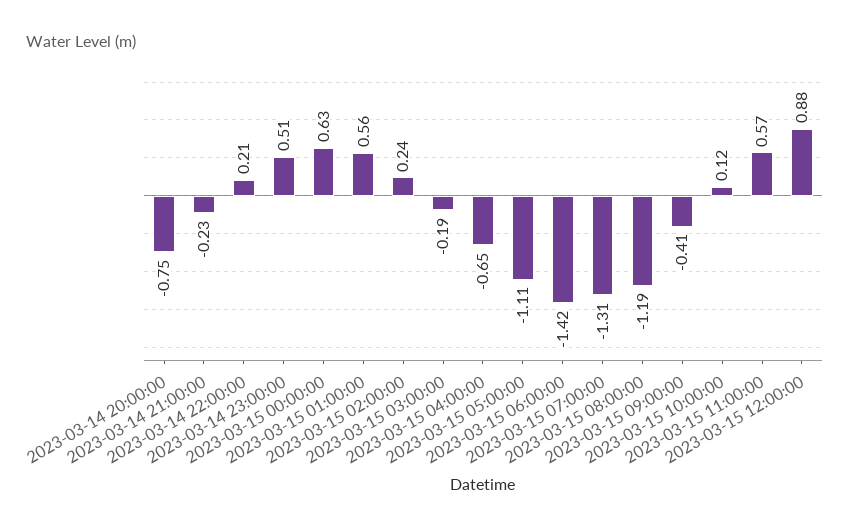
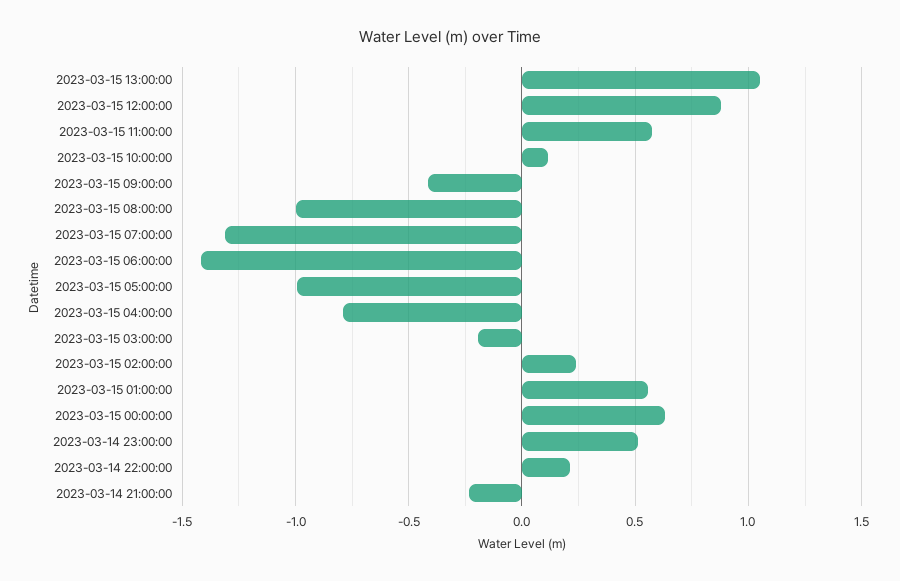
2023-03-14 20:00:00: -0.75 -> none
2023-03-15 04:00:00: -0.65 -> -0.8
2023-03-15 05:00:00: -1.11 -> -1
2023-03-15 08:00:00: -1.19 -> -1
2023-03-15 13:00:00: none -> 1.05

